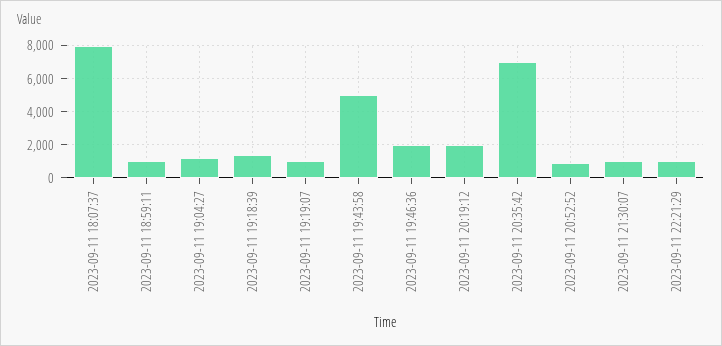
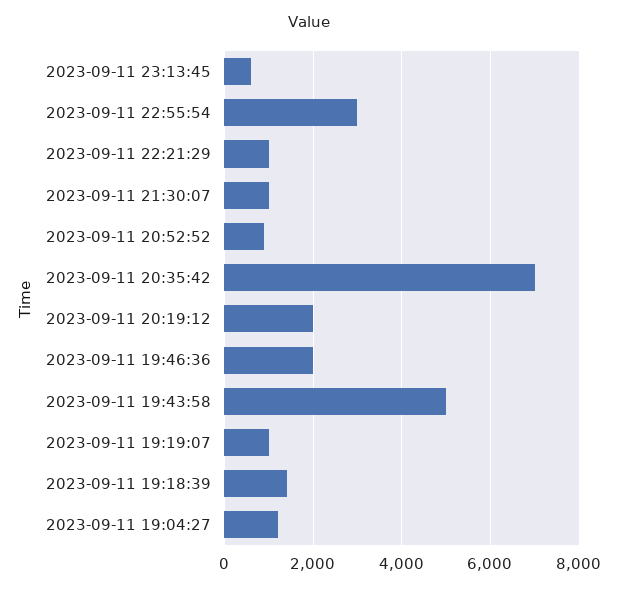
2023-09-11 18:07:37: 8000 -> none
2023-09-11 18:59:11: 1000 -> none
2023-09-11 23:13:45: none -> 600
2023-09-11 22:55:54: none -> 3000

